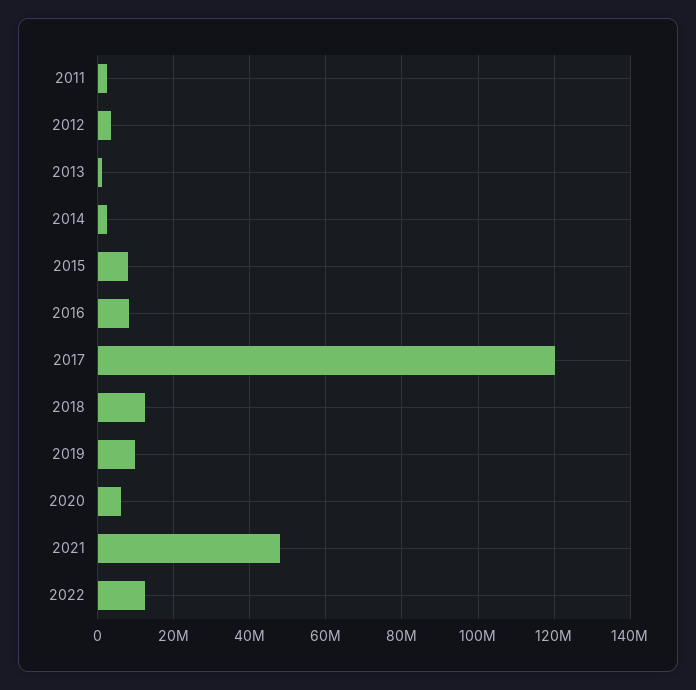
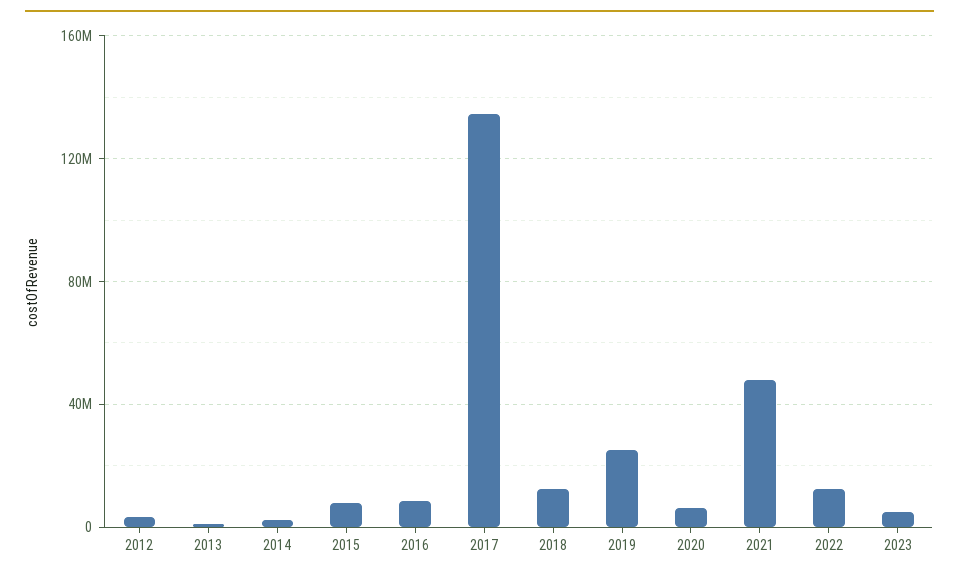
2011: 2000000 -> none
2017: 120000000 -> 135000000
2019: 10000000 -> 25000000
2023: none -> 5000000

